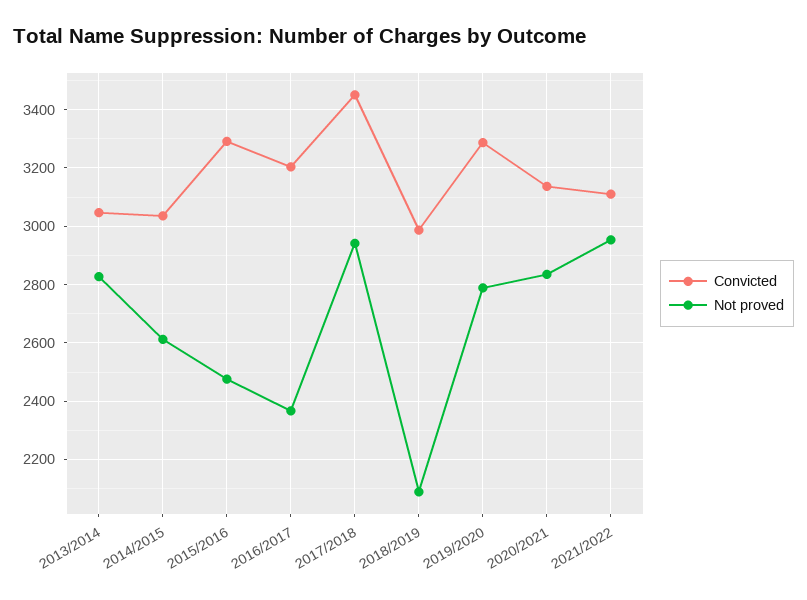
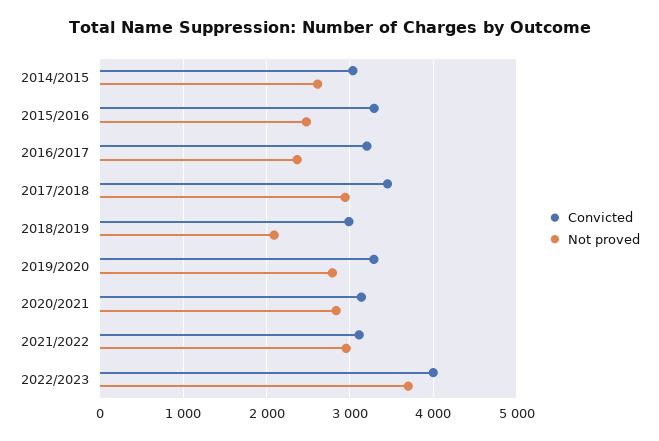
Convicted, 2013/2014: 3050 -> none
Not proved, 2013/2014: 2825 -> none
Convicted, 2022/2023: none -> 4000
Not proved, 2022/2023: none -> 3700

